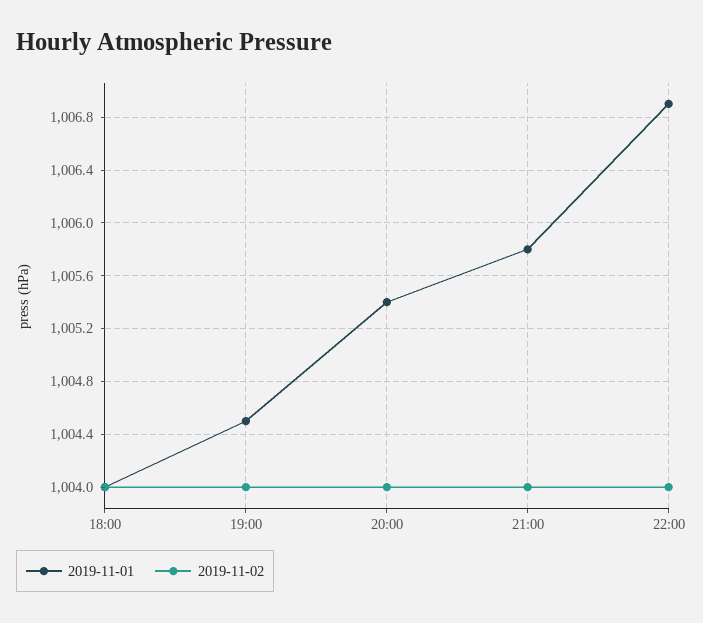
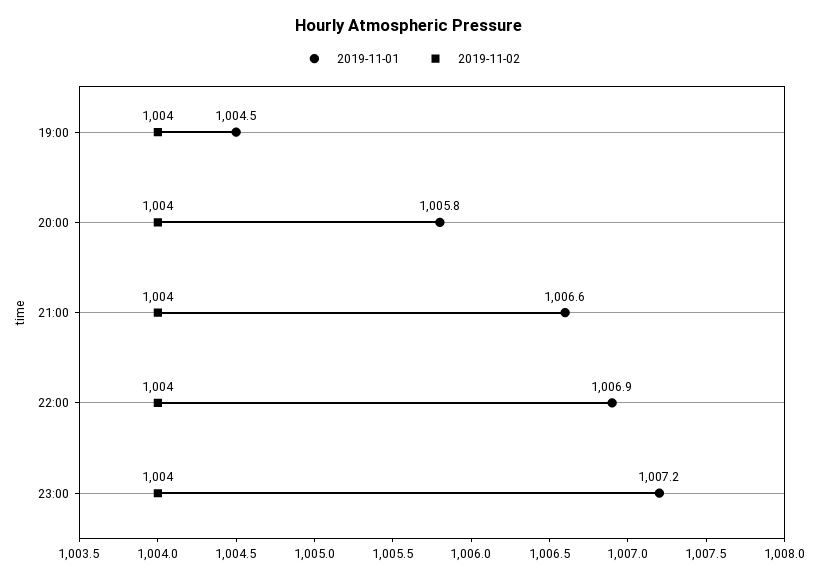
2019-11-01, 18:00: 1004 -> none
2019-11-02, 18:00: 1004 -> none
2019-11-01, 20:00: 1005.4 -> 1005.8
2019-11-01, 21:00: 1005.8 -> 1006.6
2019-11-01, 23:00: none -> 1007.2
2019-11-02, 23:00: none -> 1004

